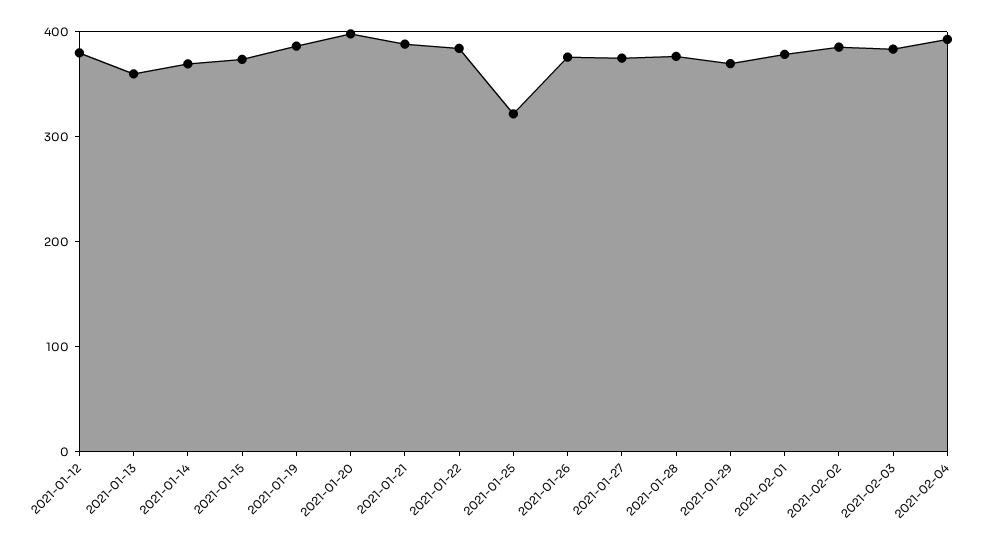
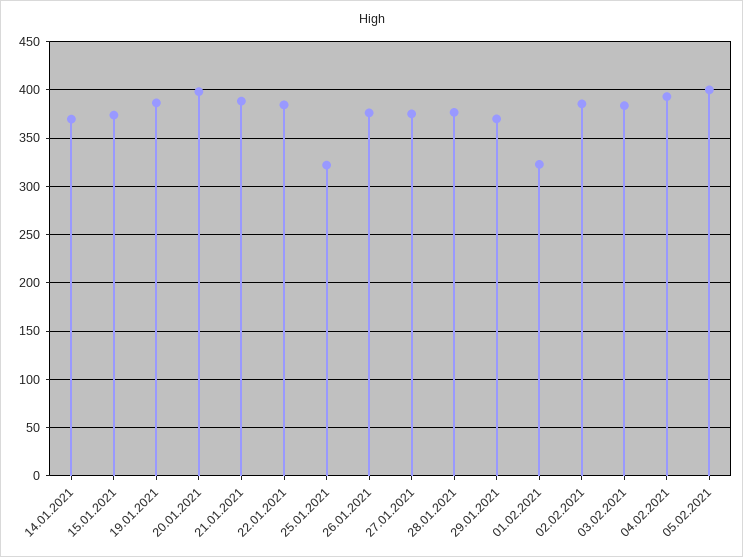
2021-01-12: 380 -> none
2021-01-13: 360 -> none
2021-02-01: 380 -> 320
05.02.2021: none -> 400

